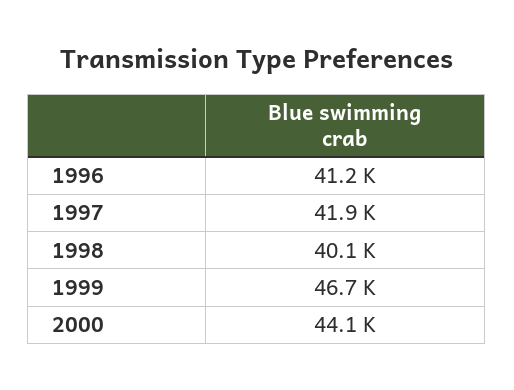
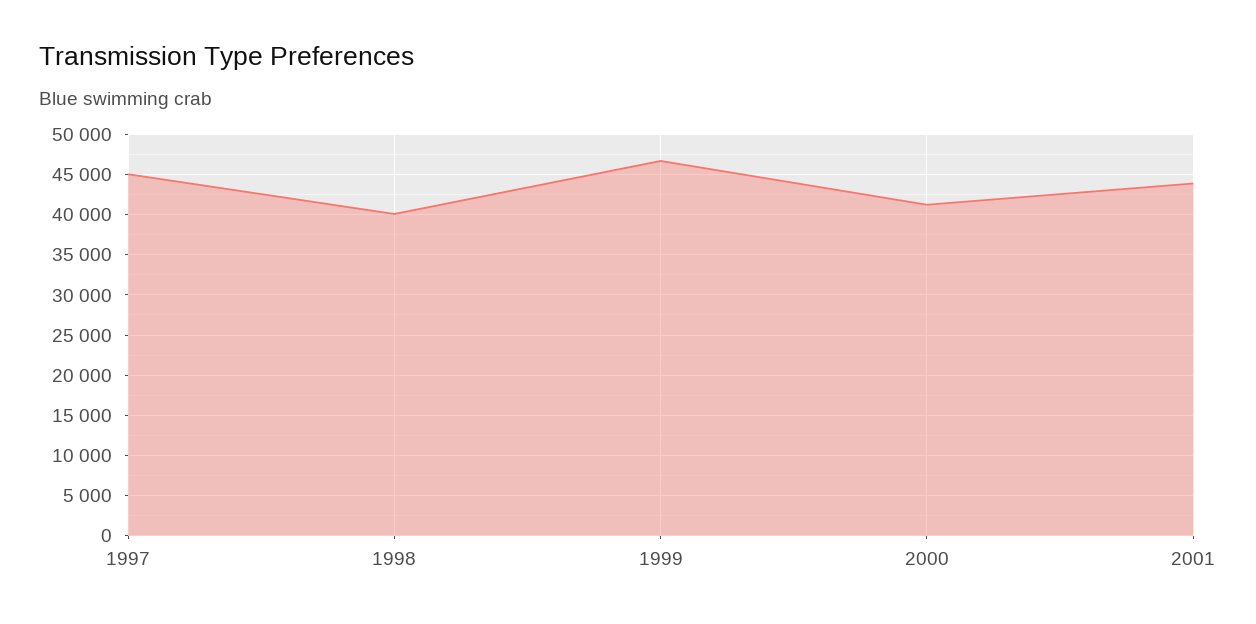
1996: 41200 -> none
1997: 41900 -> 45000
2000: 44100 -> 41000
2001: none -> 44000

